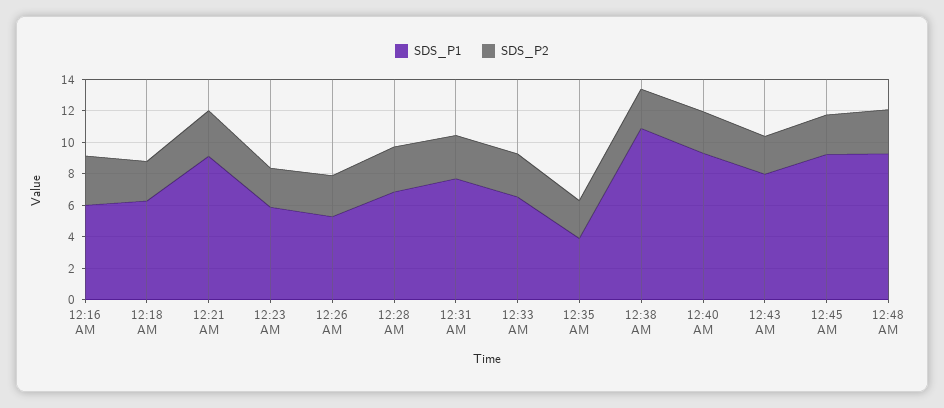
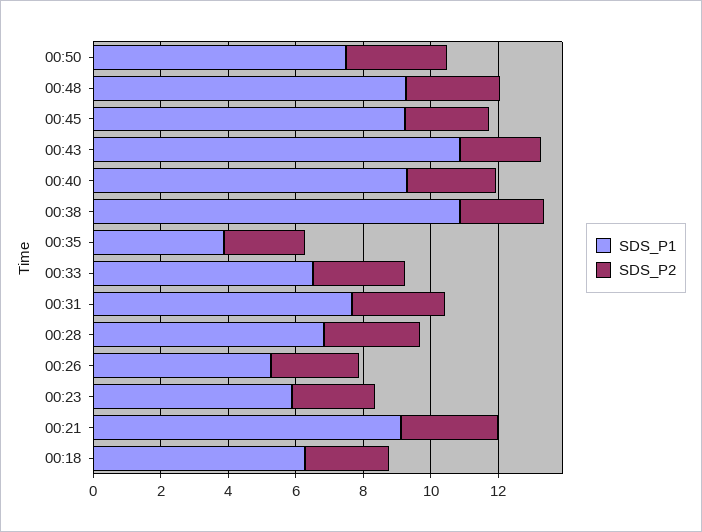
SDS_P1, 12:16 AM: 6 -> none
SDS_P2, 12:16 AM: 3 -> none
SDS_P1, 12:43 AM: 8 -> 11
SDS_P1, 00:50: none -> 7.5
SDS_P2, 00:50: none -> 3

